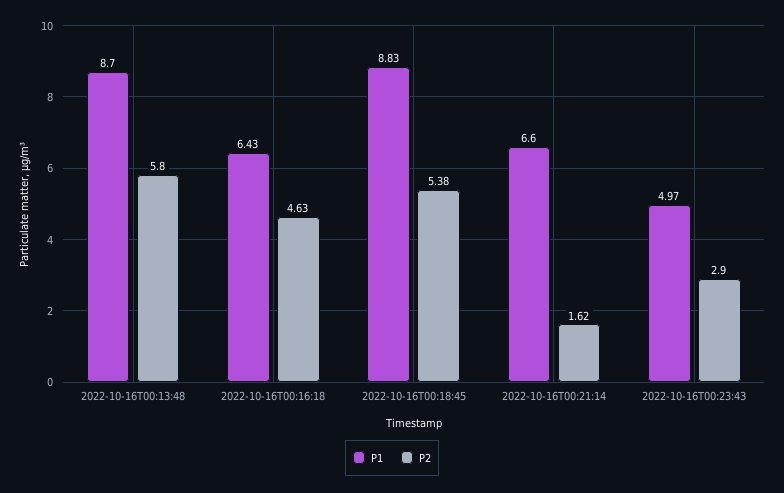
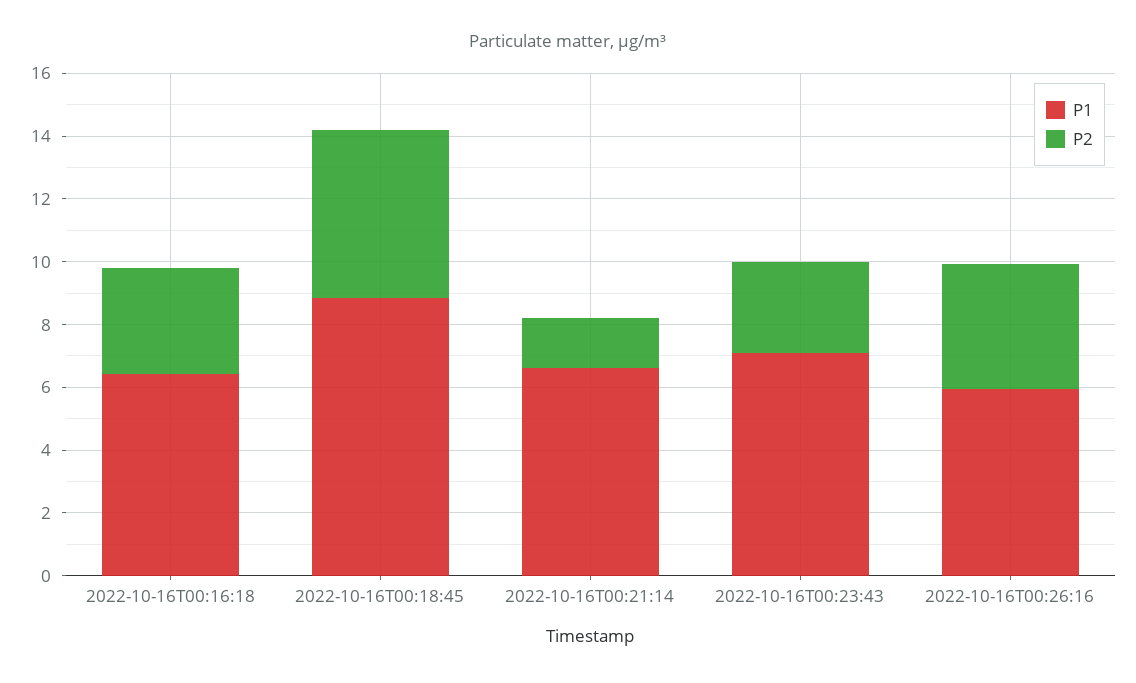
P1, 2022-10-16T00:13:48: 8.7 -> none
P2, 2022-10-16T00:13:48: 5.8 -> none
P2, 2022-10-16T00:16:18: 4.63 -> 3.5
P1, 2022-10-16T00:23:43: 4.97 -> 7
P1, 2022-10-16T00:26:16: none -> 6
P2, 2022-10-16T00:26:16: none -> 4

